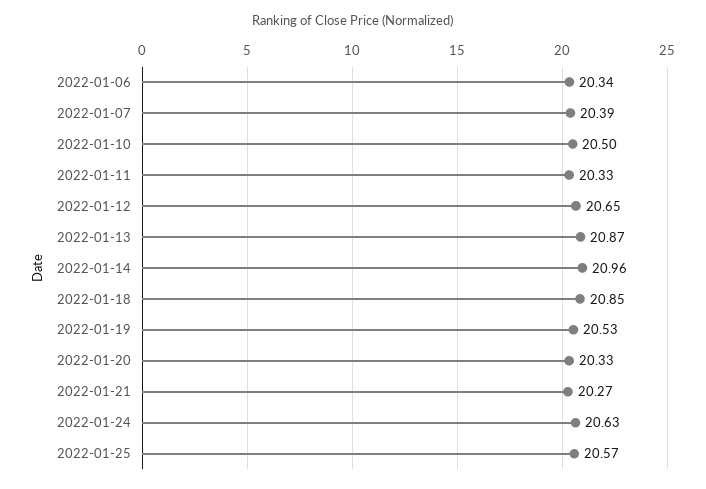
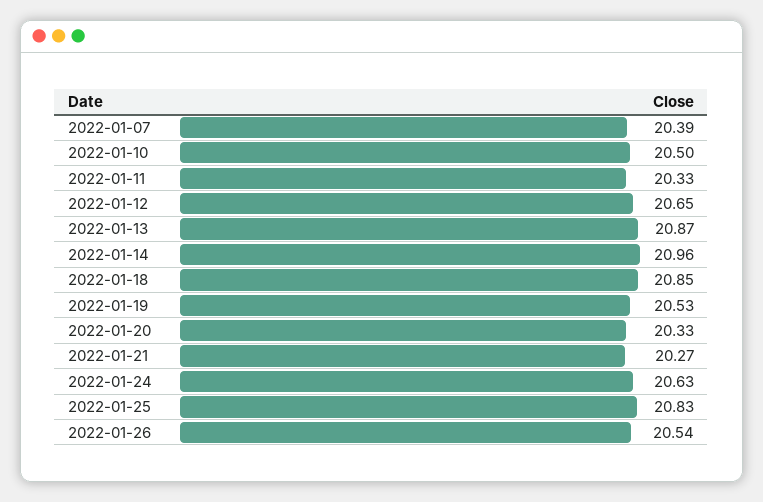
2022-01-06: 20.34 -> none
2022-01-25: 20.57 -> 20.83
2022-01-26: none -> 20.54

